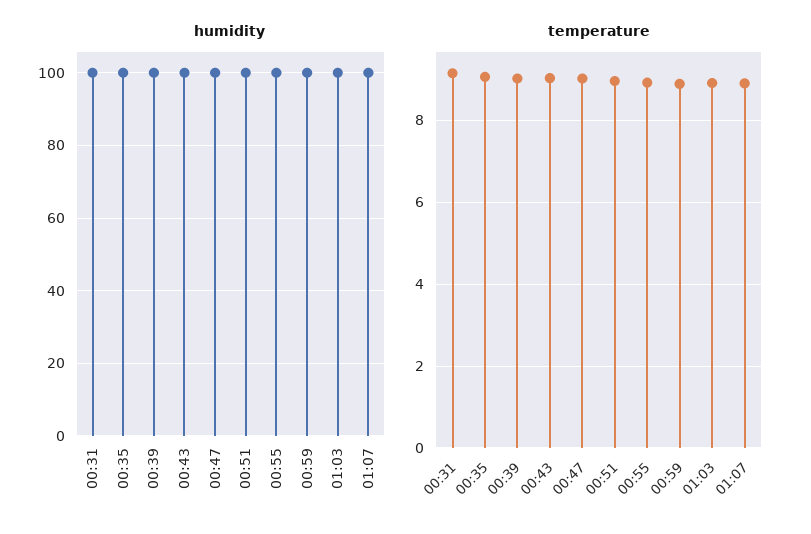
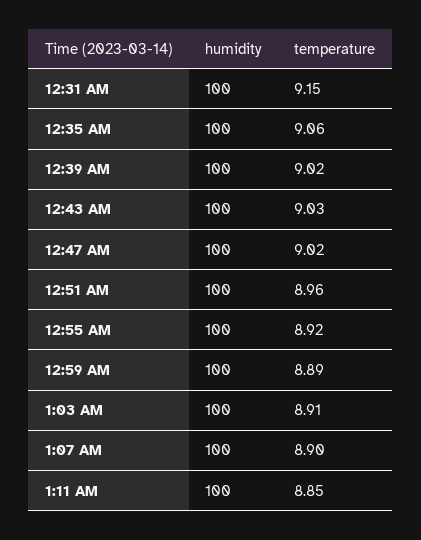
humidity, 1:11 AM: none -> 100
temperature, 1:11 AM: none -> 8.85

